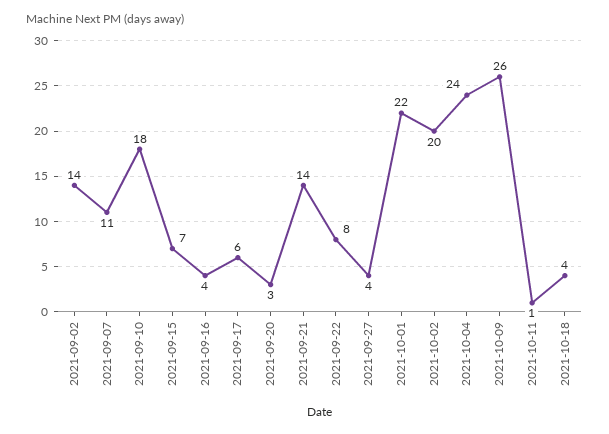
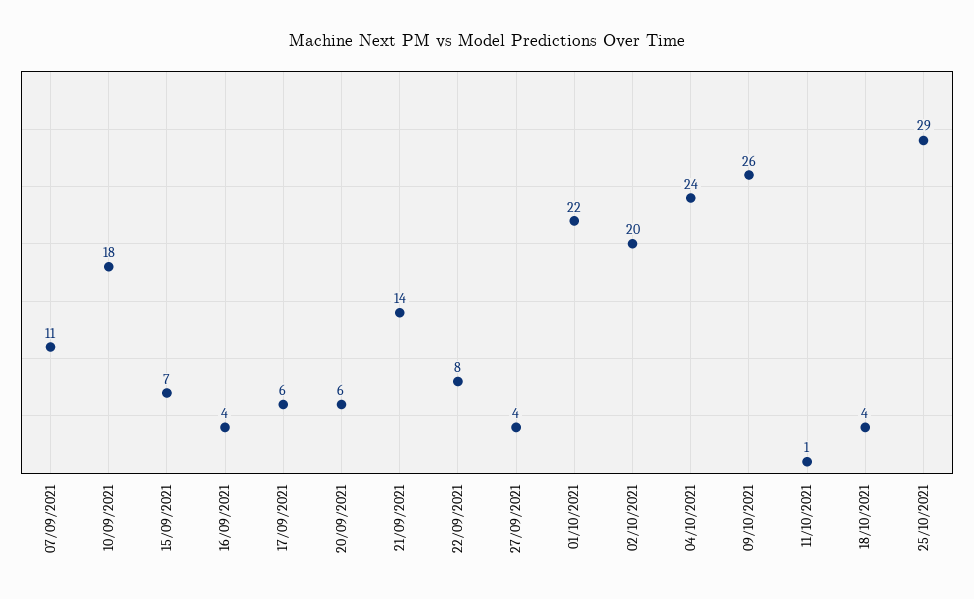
2021-09-02: 14 -> none
2021-09-20: 3 -> 6
25/10/2021: none -> 29

